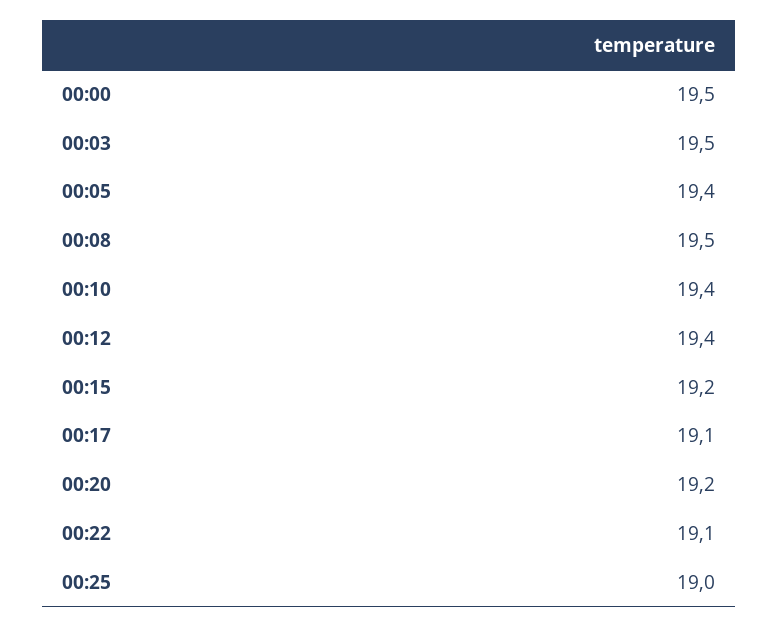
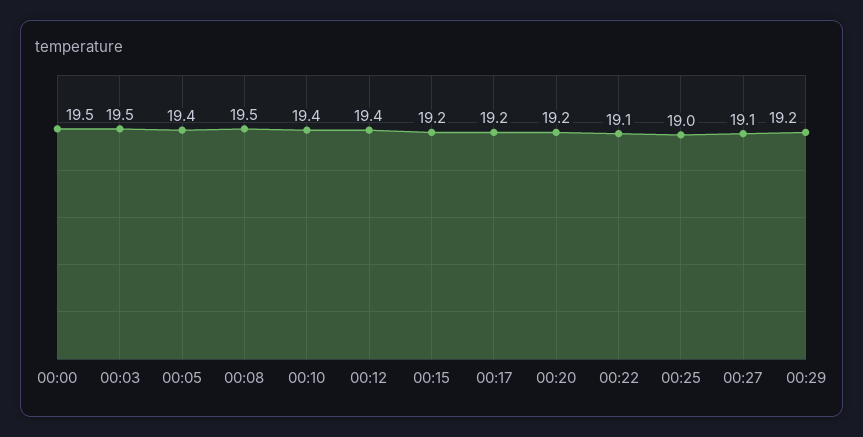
00:17: 19.1 -> 19.2
00:27: none -> 19.1
00:29: none -> 19.2

